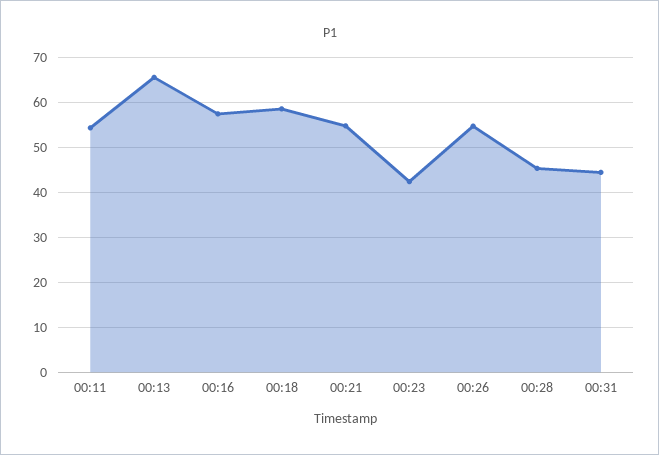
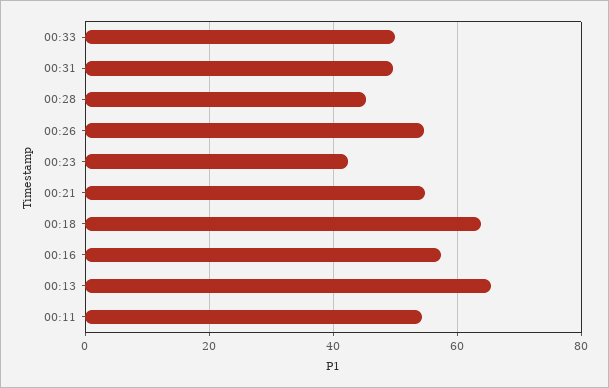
00:18: 58 -> 64
00:31: 44 -> 50
00:33: none -> 50

